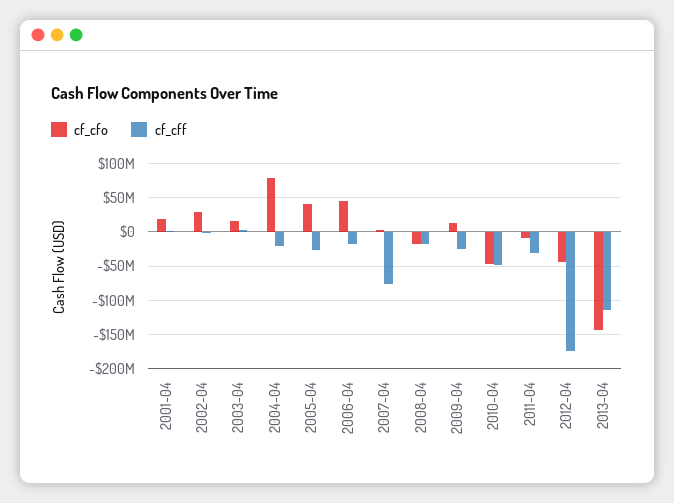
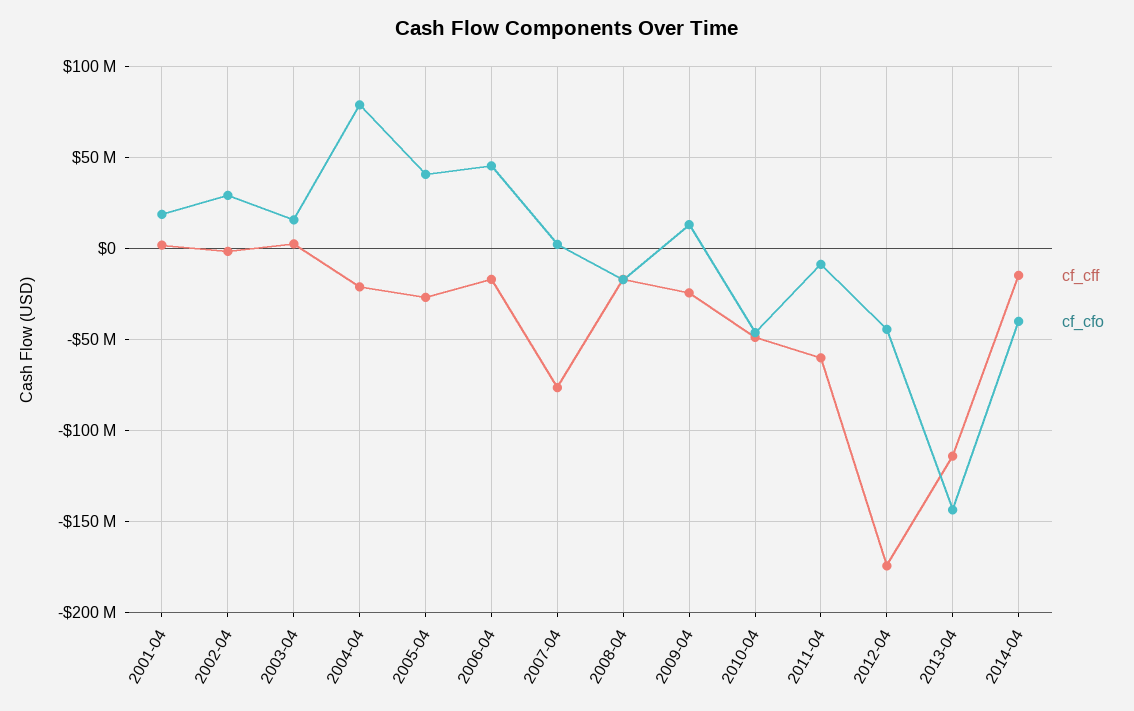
cf_cff, 2011-04: -30000000 -> -60000000
cf_cff, 2014-04: none -> -15000000
cf_cfo, 2014-04: none -> -40000000

